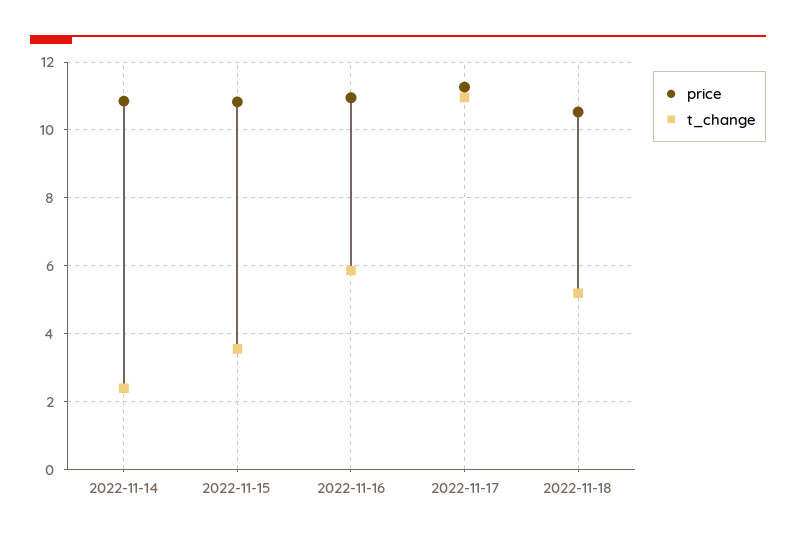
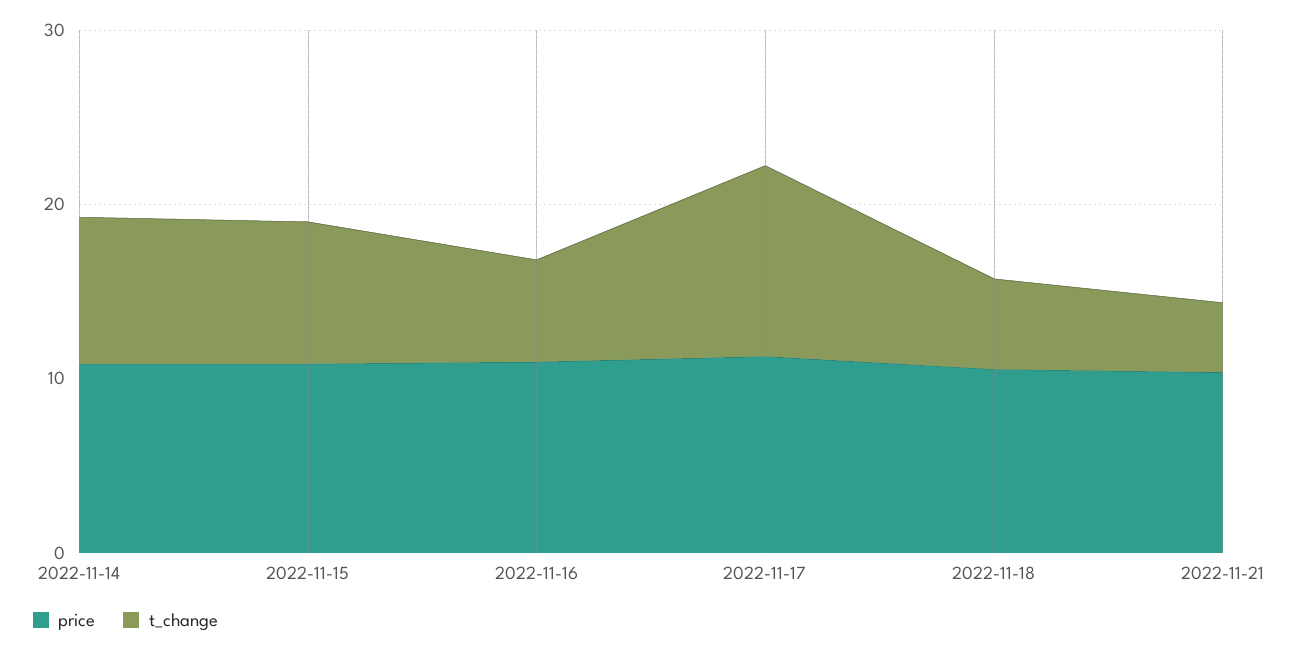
t_change, 2022-11-14: 2.4 -> 8
t_change, 2022-11-15: 3.6 -> 8
price, 2022-11-21: none -> 10
t_change, 2022-11-21: none -> 4

